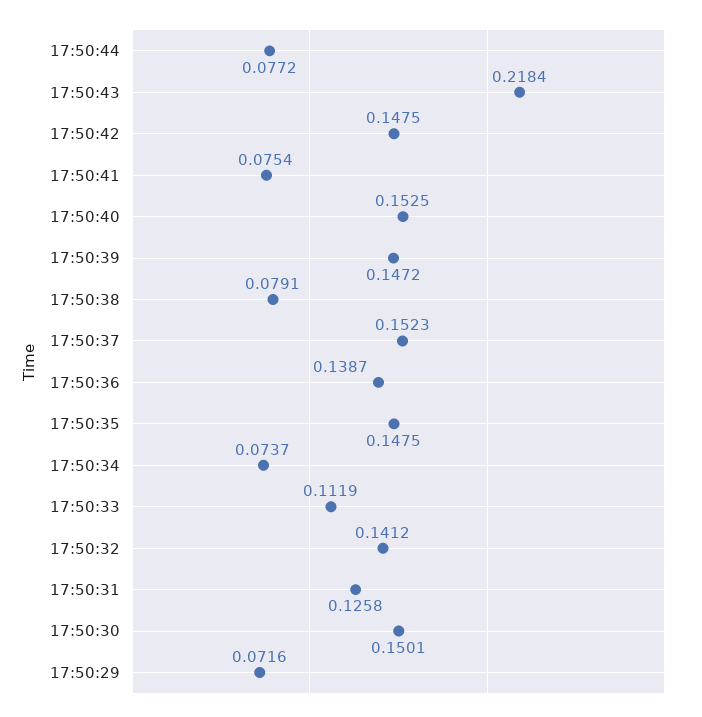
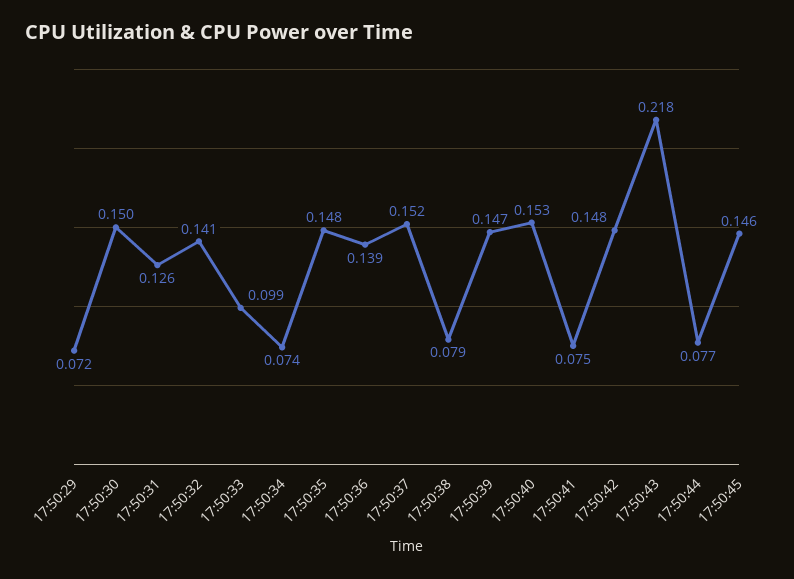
17:50:33: 0.1119 -> 0.099
17:50:45: none -> 0.146

